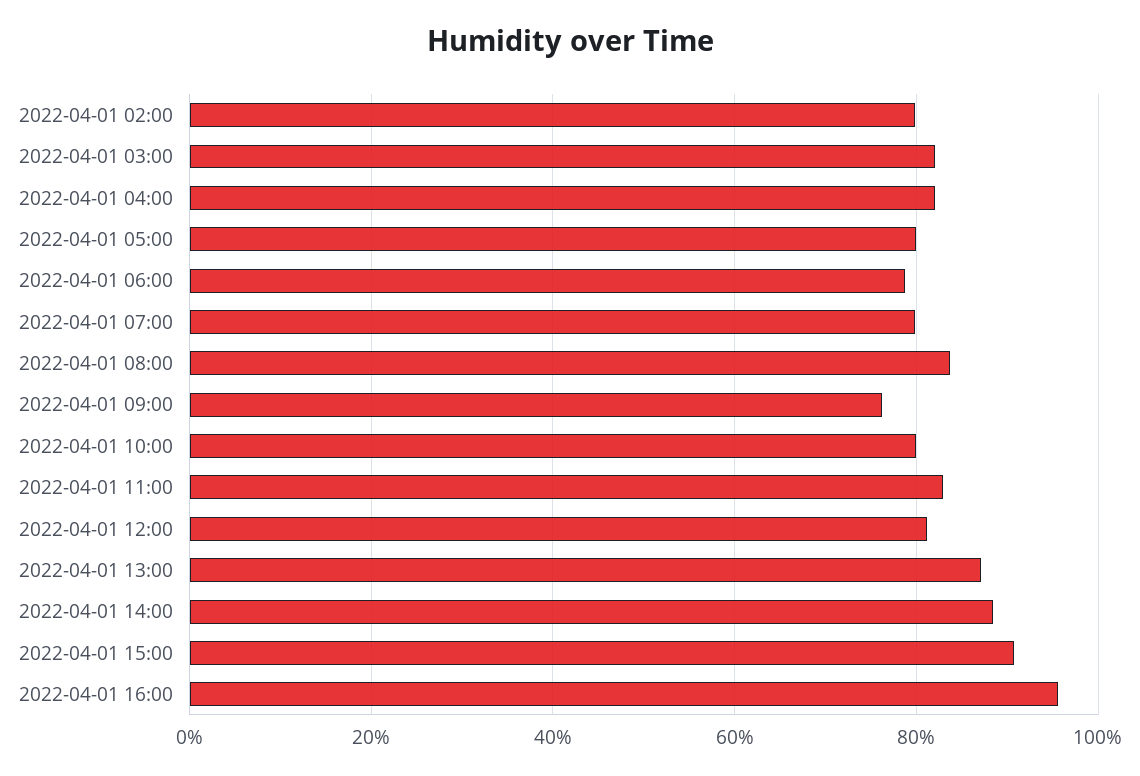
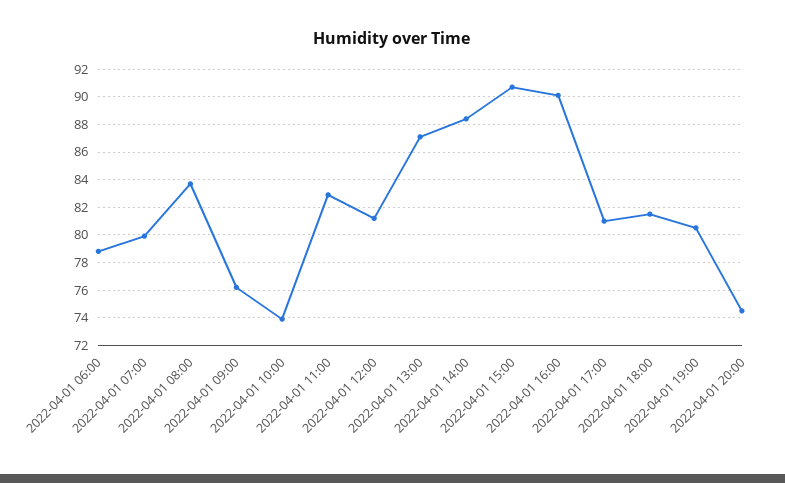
2022-04-01 02:00: 80 -> none
2022-04-01 03:00: 82 -> none
2022-04-01 04:00: 82 -> none
2022-04-01 05:00: 80 -> none
2022-04-01 10:00: 80 -> 74
2022-04-01 16:00: 96 -> 90
2022-04-01 17:00: none -> 81
2022-04-01 18:00: none -> 81.5
2022-04-01 19:00: none -> 80.5
2022-04-01 20:00: none -> 74.5

